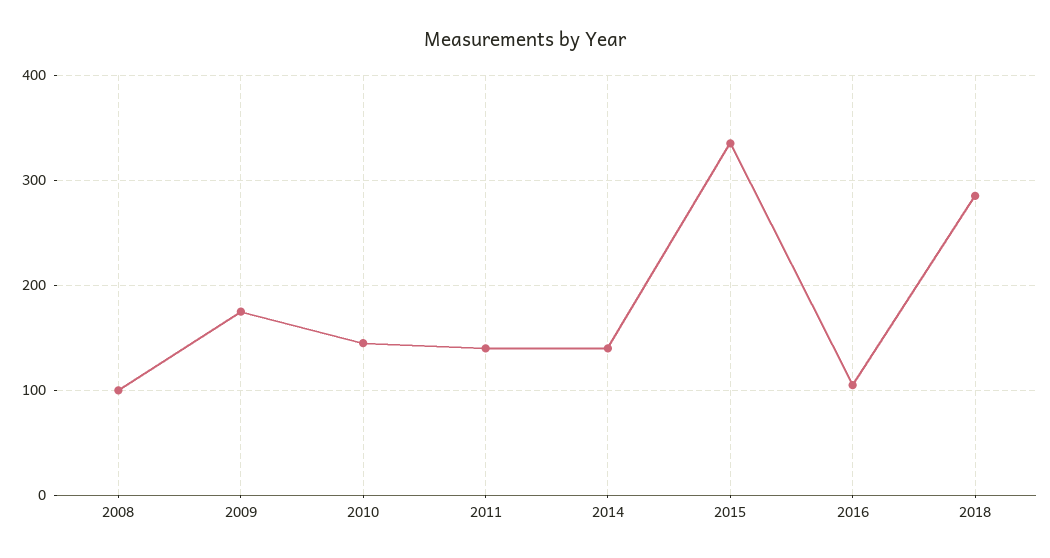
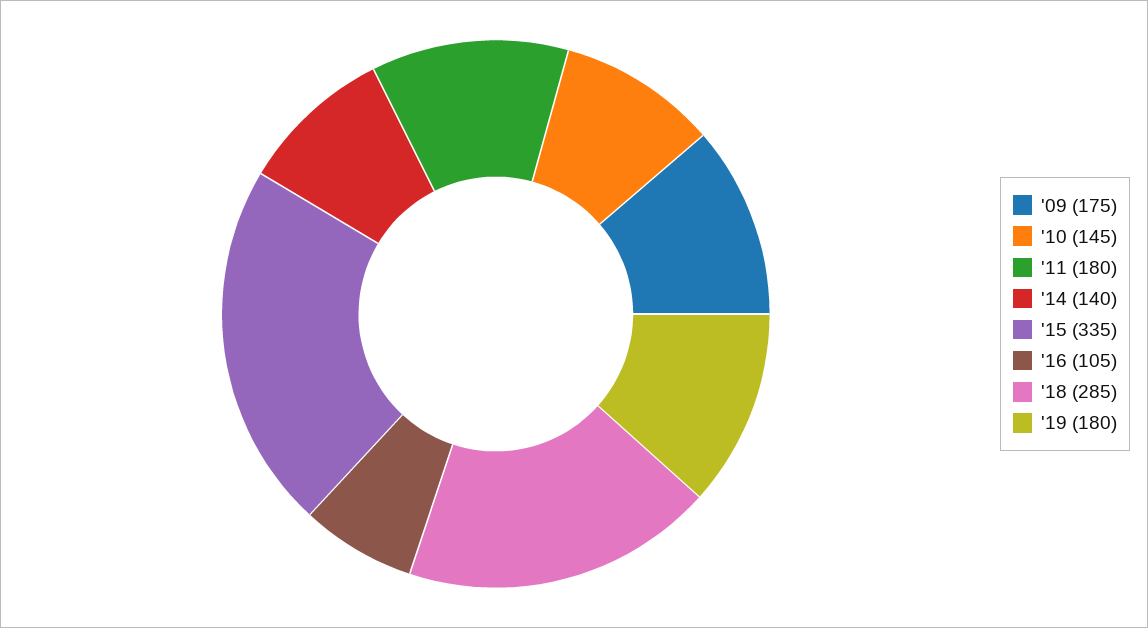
2008: 100 -> none
2011: 140 -> 180
'19: none -> 180

